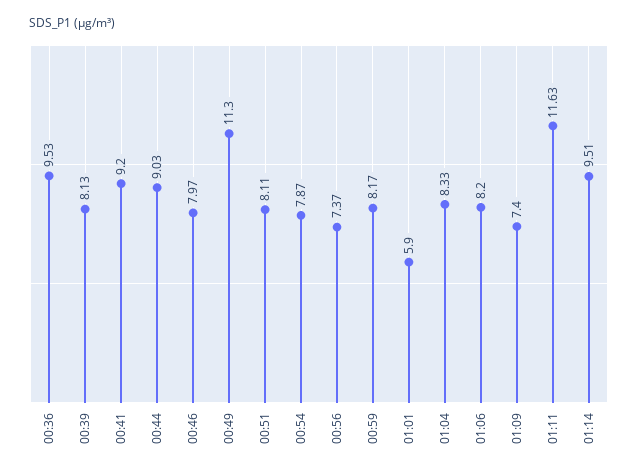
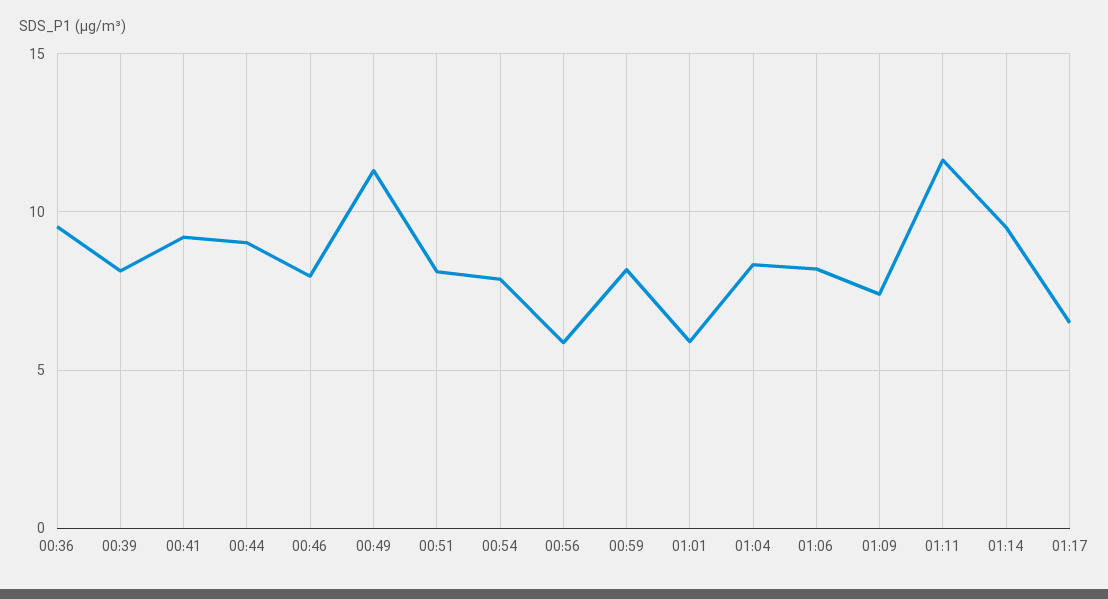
00:56: 7.37 -> 6
01:17: none -> 6.5

